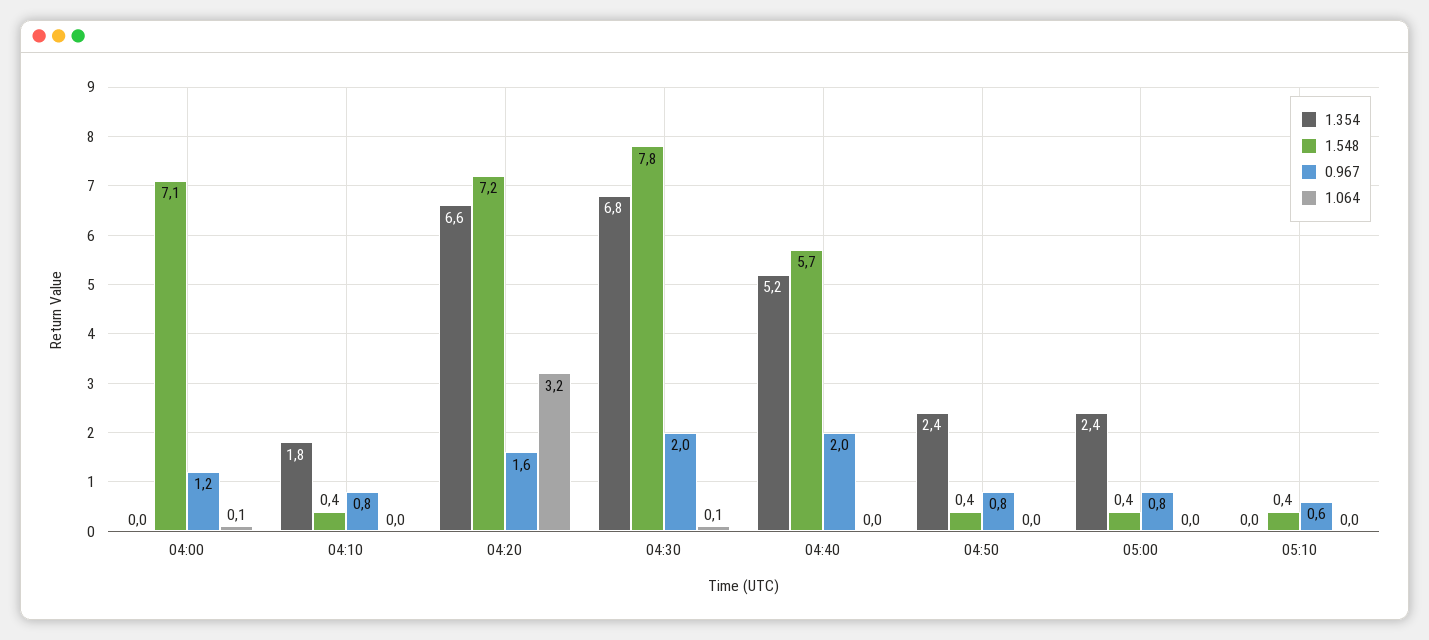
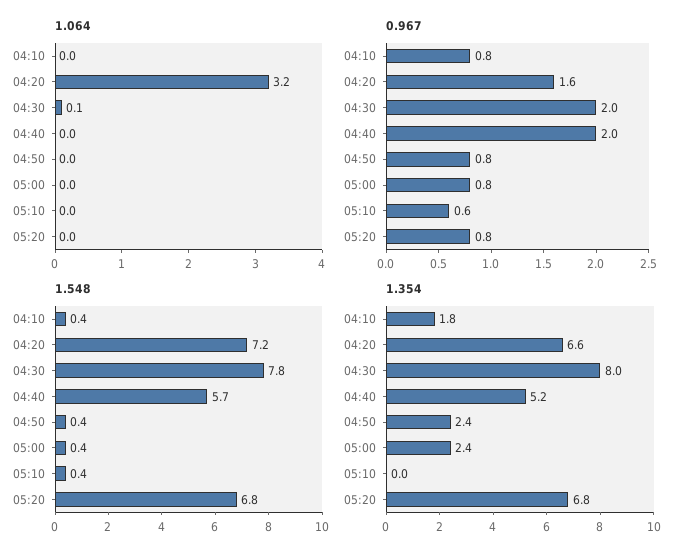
1.354, 04:00: 0 -> none
1.548, 04:00: 7.1 -> none
0.967, 04:00: 1.2 -> none
1.064, 04:00: 0.1 -> none
1.354, 04:30: 6.8 -> 8
1.064, 05:20: none -> 0
0.967, 05:20: none -> 0.8
1.548, 05:20: none -> 6.8
1.354, 05:20: none -> 6.8

